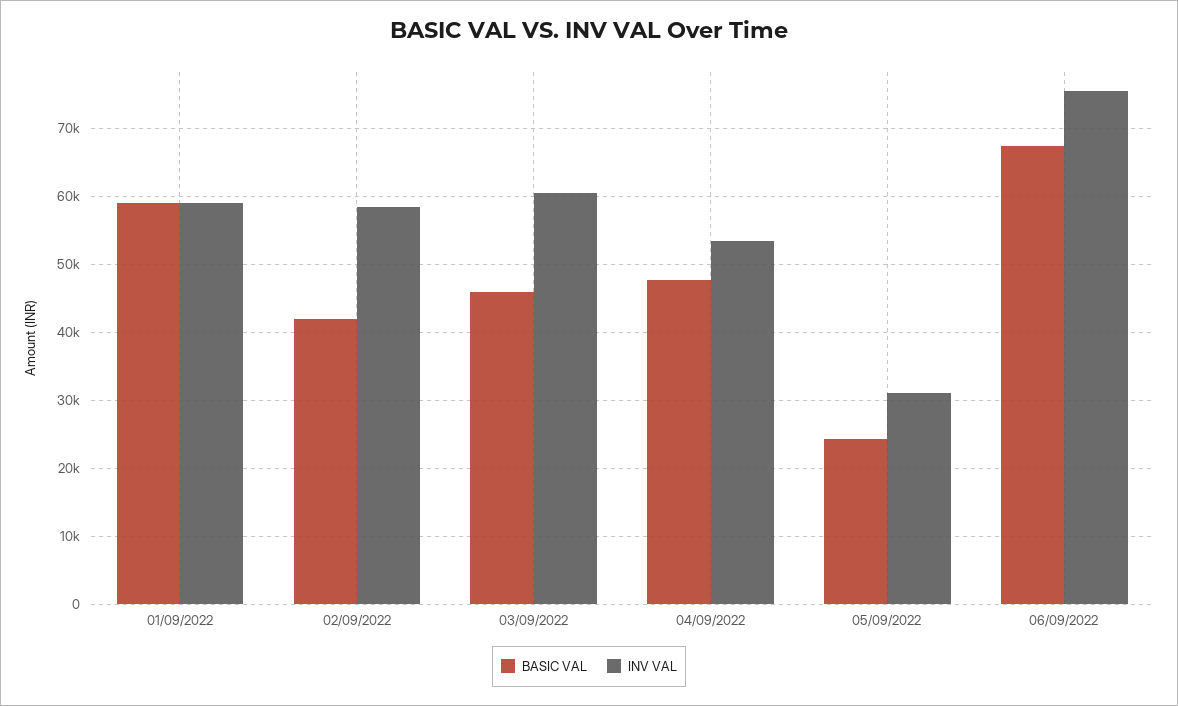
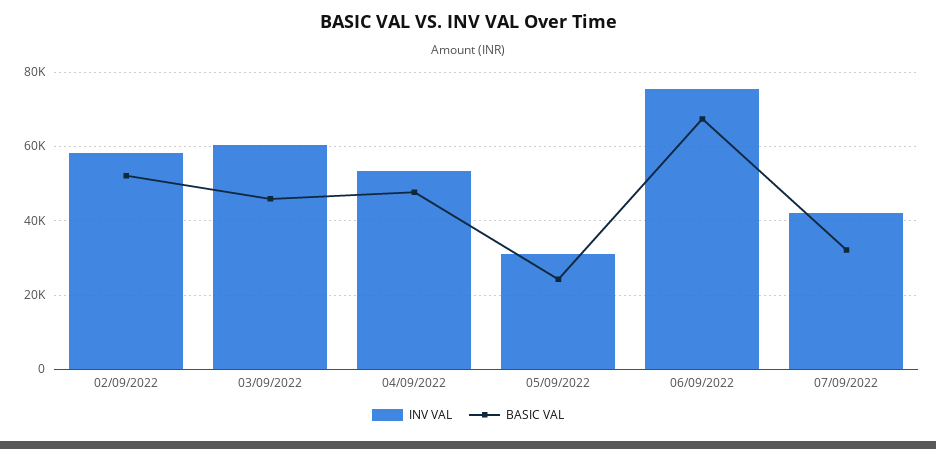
BASIC VAL, 01/09/2022: 59000 -> none
INV VAL, 01/09/2022: 59000 -> none
BASIC VAL, 02/09/2022: 42000 -> 52000
INV VAL, 07/09/2022: none -> 42000
BASIC VAL, 07/09/2022: none -> 32000

